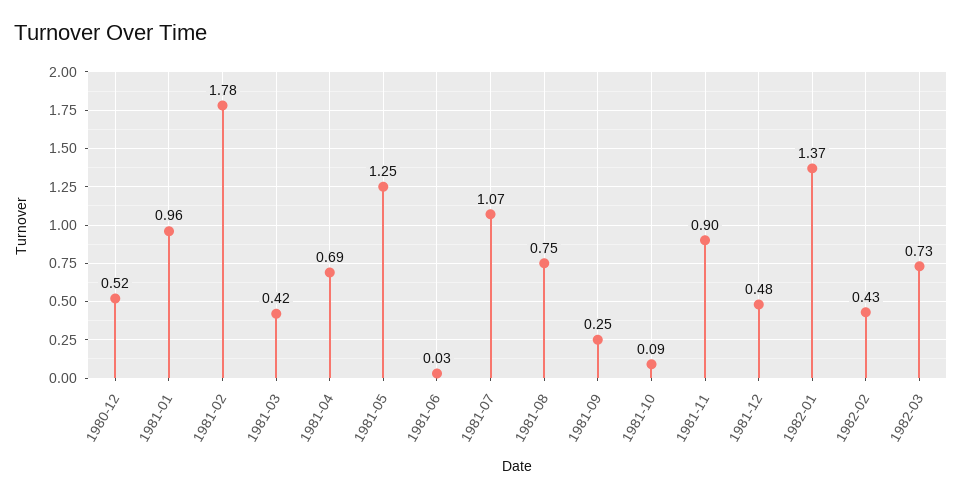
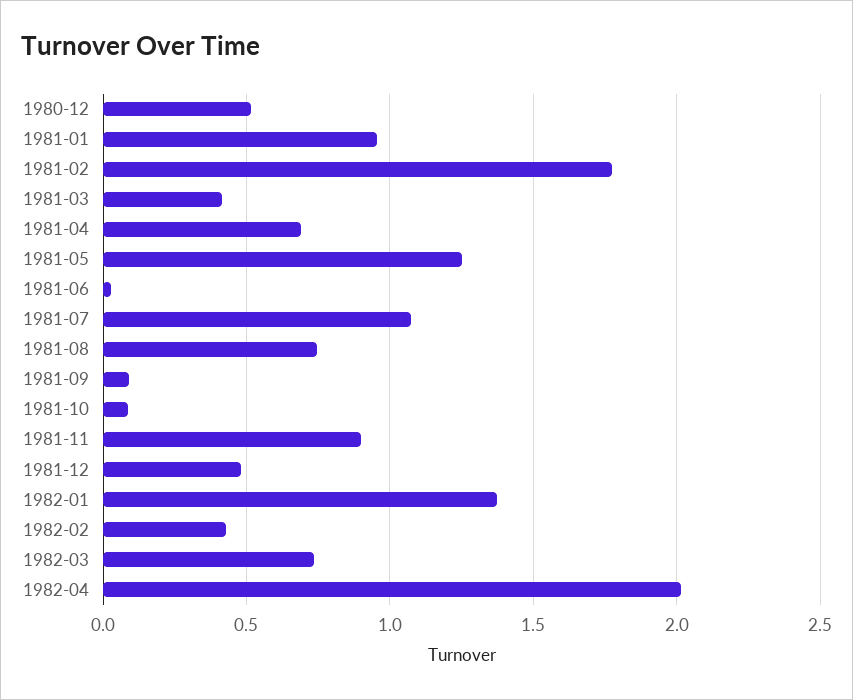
1981-09: 0.25 -> 0.1
1982-04: none -> 2

